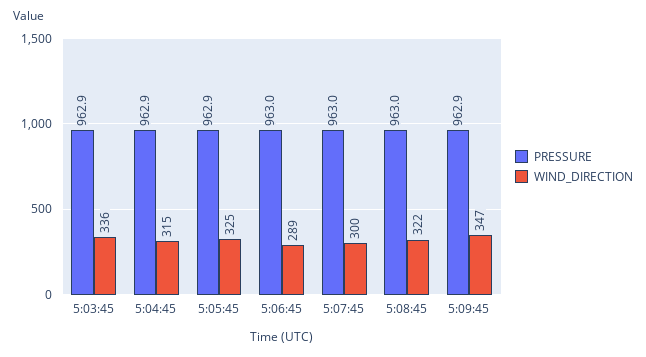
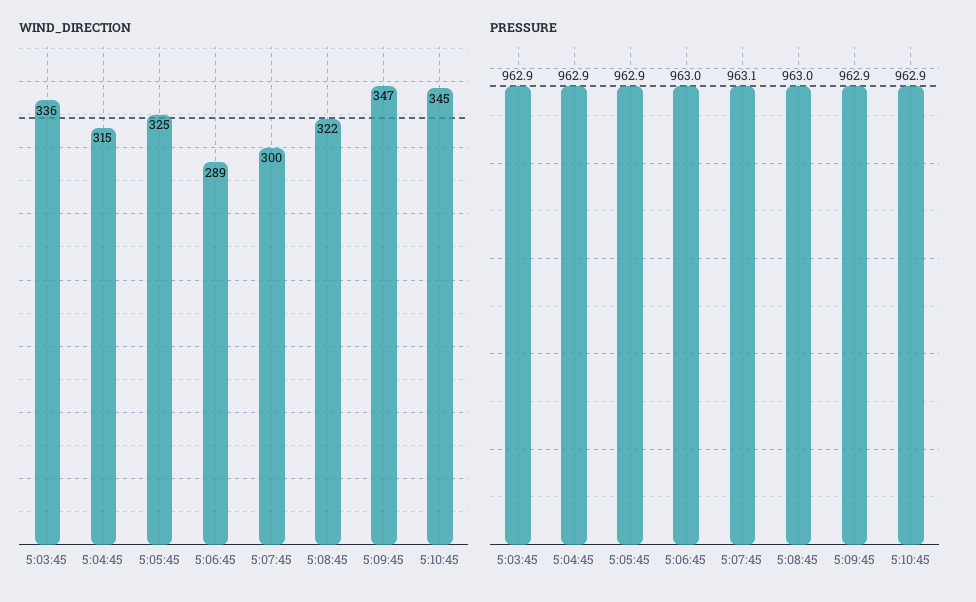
PRESSURE, 5:07:45: 963 -> 963.1
WIND_DIRECTION, 5:10:45: none -> 345
PRESSURE, 5:10:45: none -> 962.9

